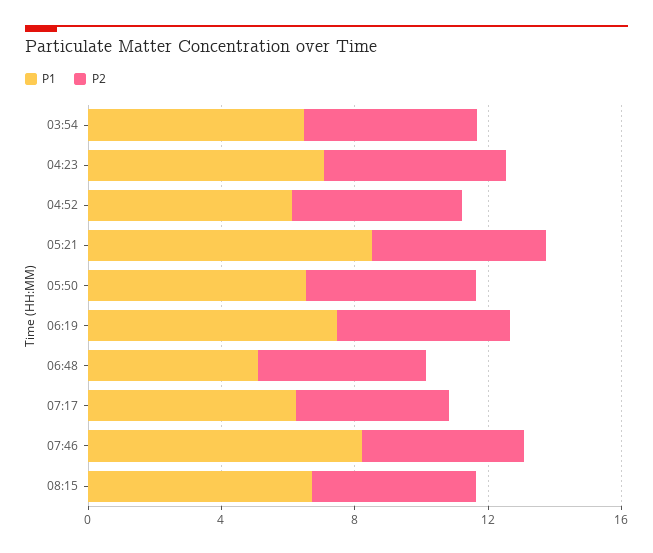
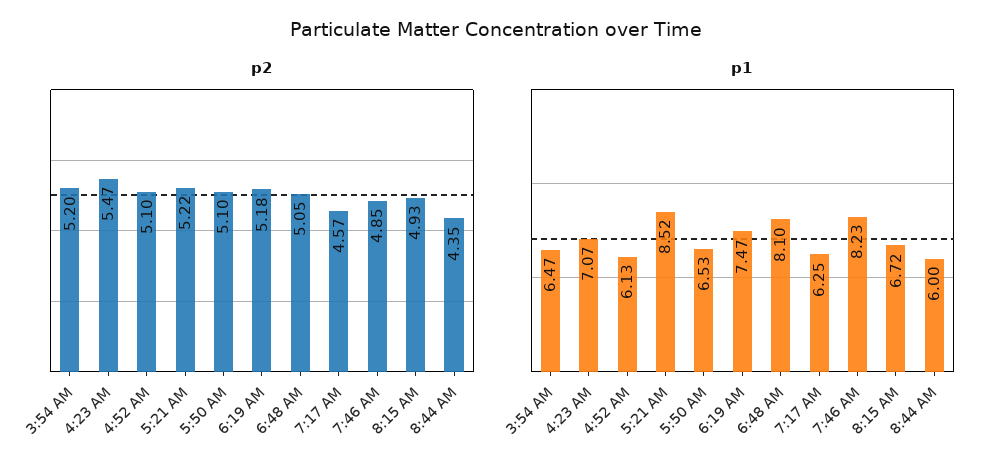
P1, 06:48: 5 -> 8.1
P2, 8:44 AM: none -> 4.35
P1, 8:44 AM: none -> 6

